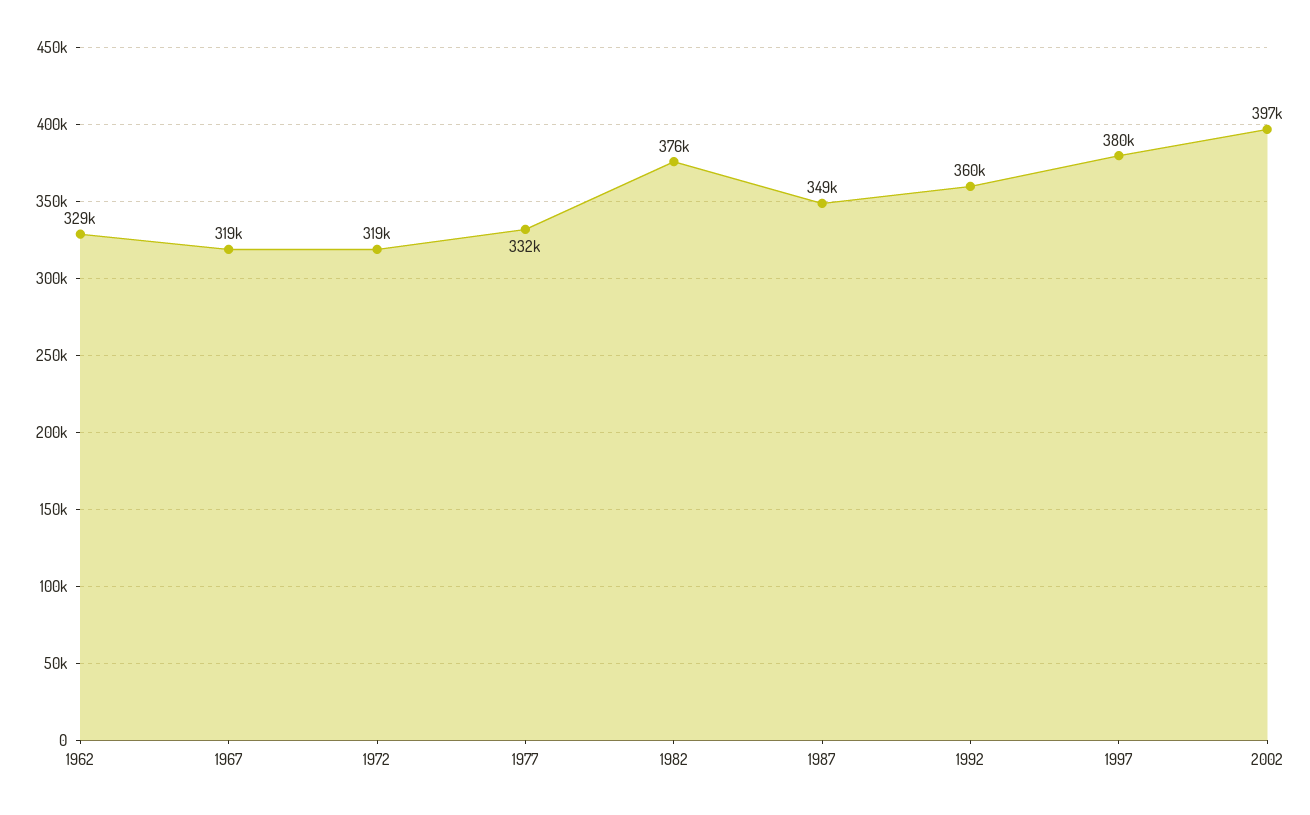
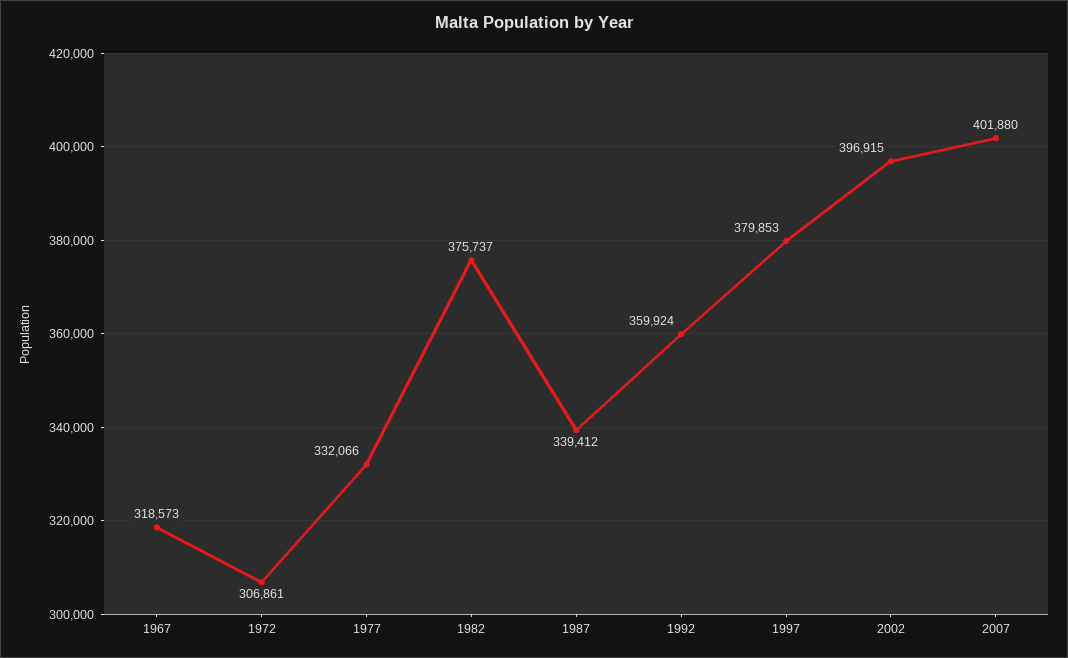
1962: 329000 -> none
1972: 319000 -> 306861
1987: 349000 -> 339412
2007: none -> 401880

